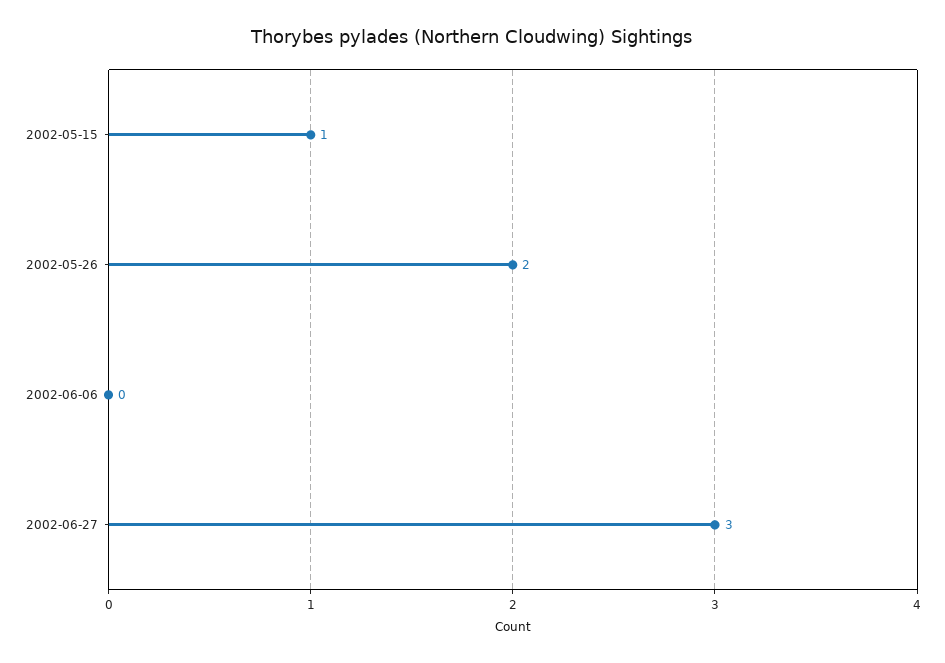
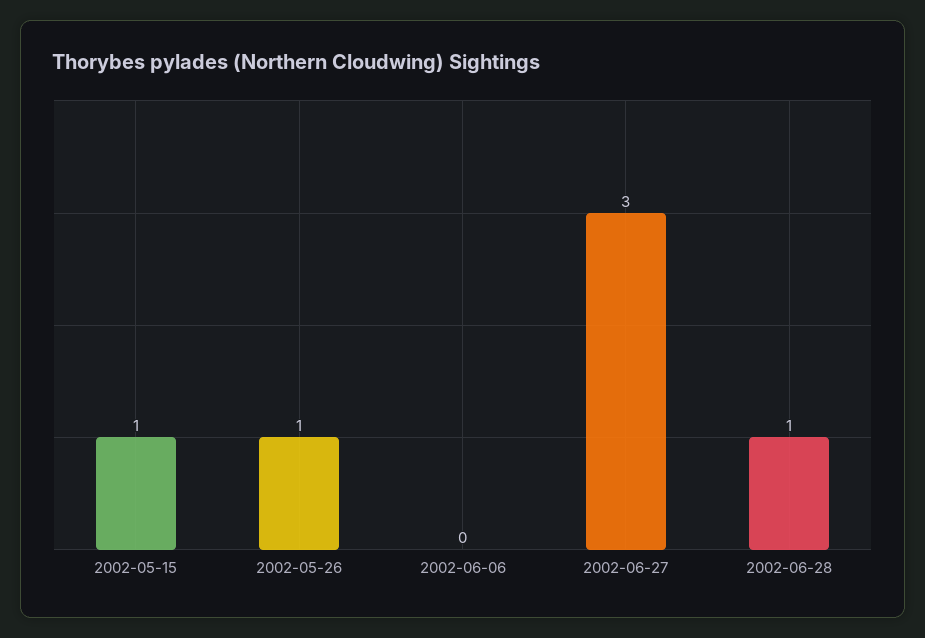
2002-05-26: 2 -> 1
2002-06-28: none -> 1

